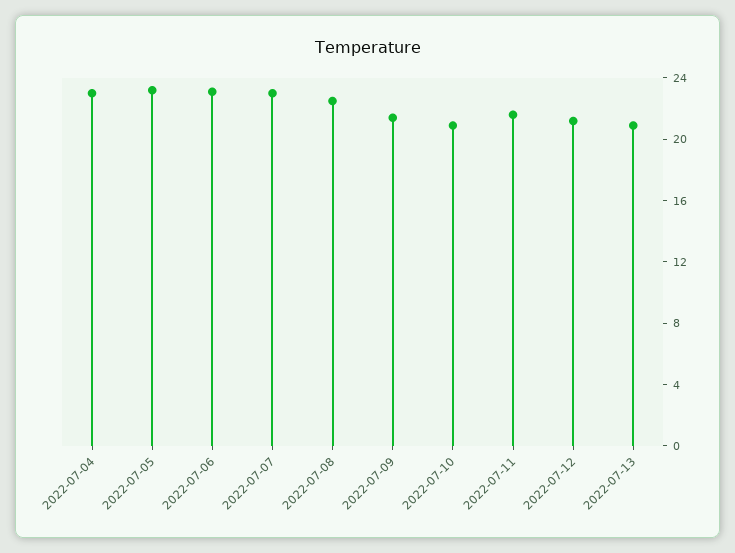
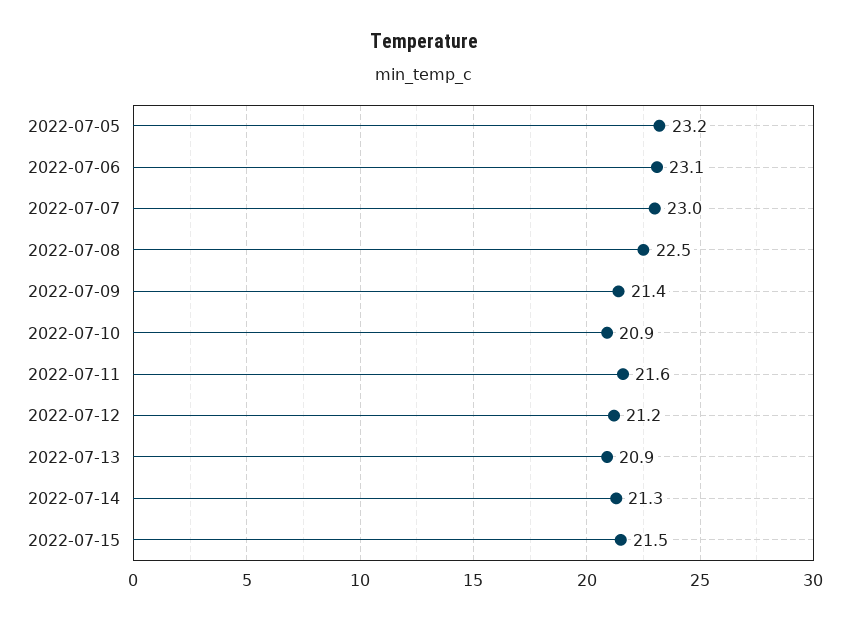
2022-07-04: 23 -> none
2022-07-14: none -> 21.3
2022-07-15: none -> 21.5

